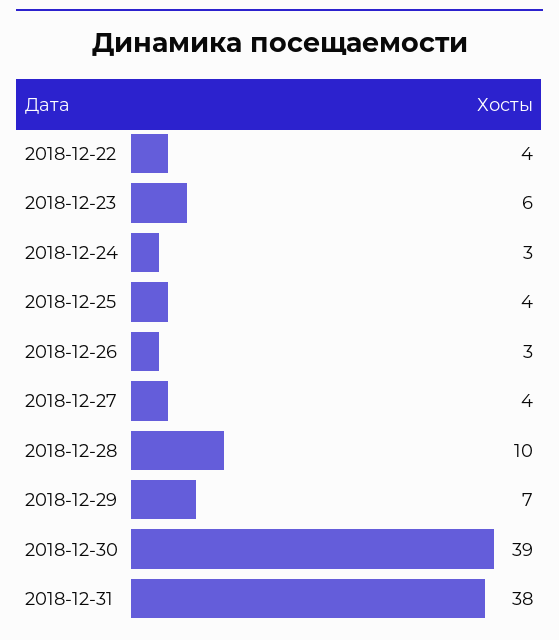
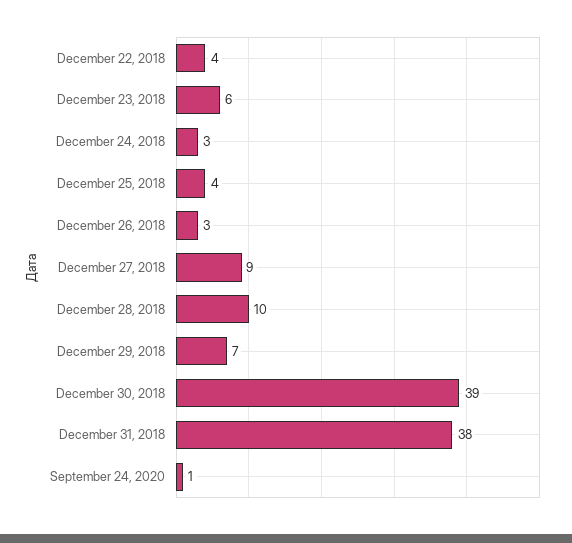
2018-12-27: 4 -> 9
September 24, 2020: none -> 1

